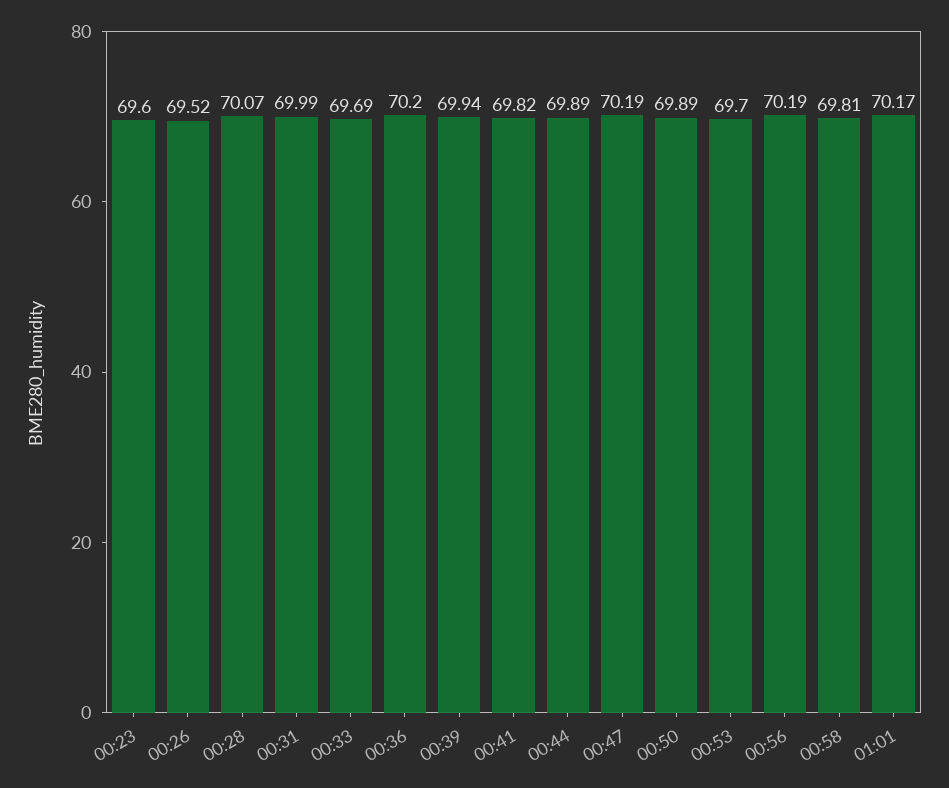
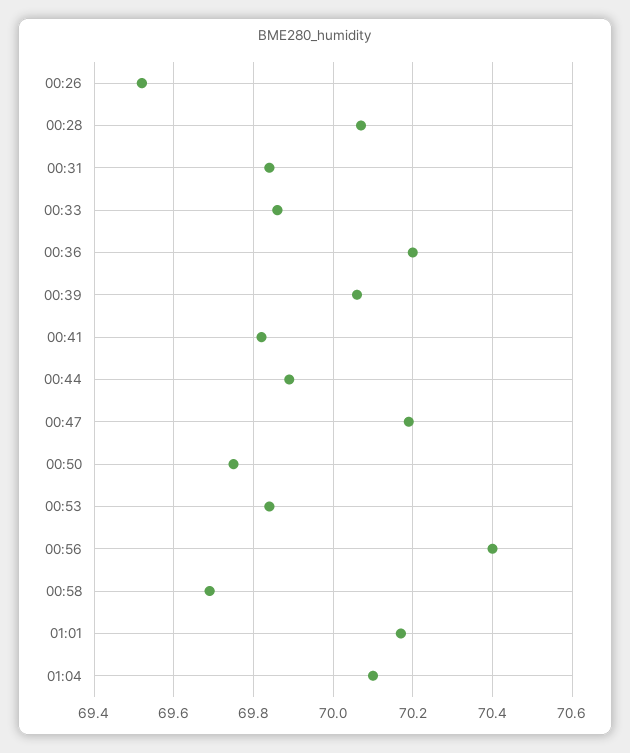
00:23: 69.6 -> none
00:31: 69.99 -> 69.85
00:33: 69.69 -> 69.85
00:39: 69.94 -> 70.05
00:50: 69.89 -> 69.75
00:53: 69.7 -> 69.85
00:56: 70.19 -> 70.4
00:58: 69.81 -> 69.7
01:04: none -> 70.1

